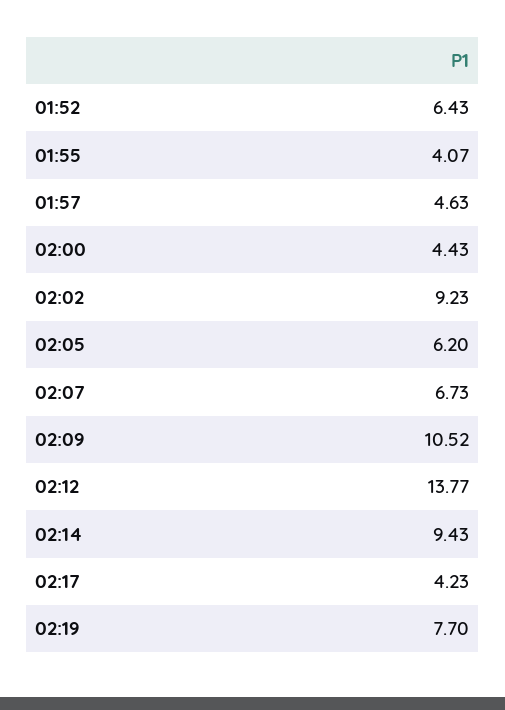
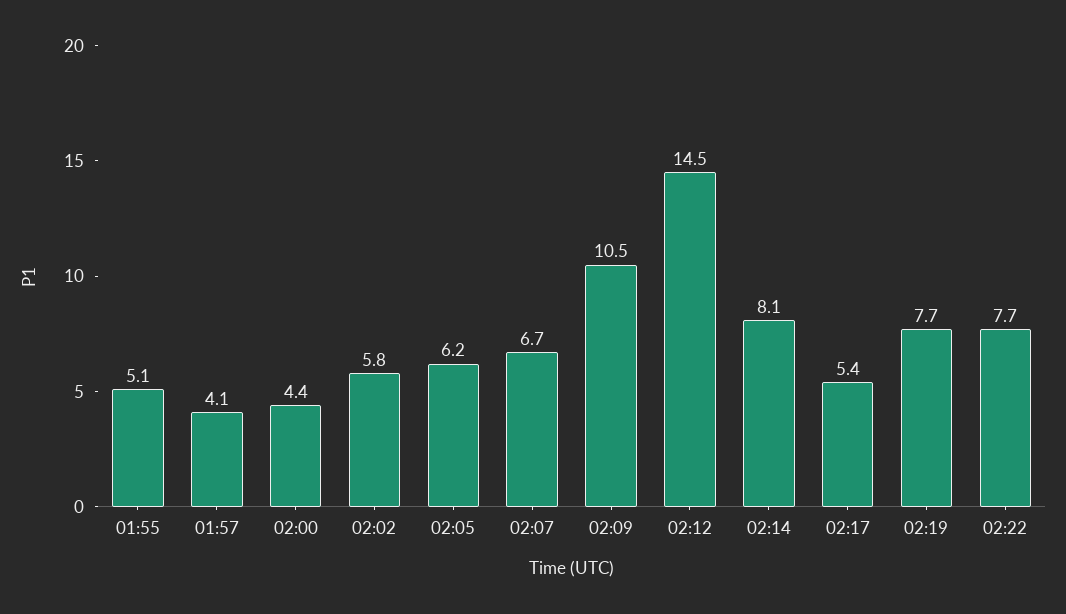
01:52: 6.43 -> none
01:55: 4.07 -> 5.1
01:57: 4.63 -> 4.1
02:02: 9.23 -> 5.8
02:12: 13.77 -> 14.5
02:14: 9.43 -> 8.1
02:17: 4.23 -> 5.4
02:22: none -> 7.7

